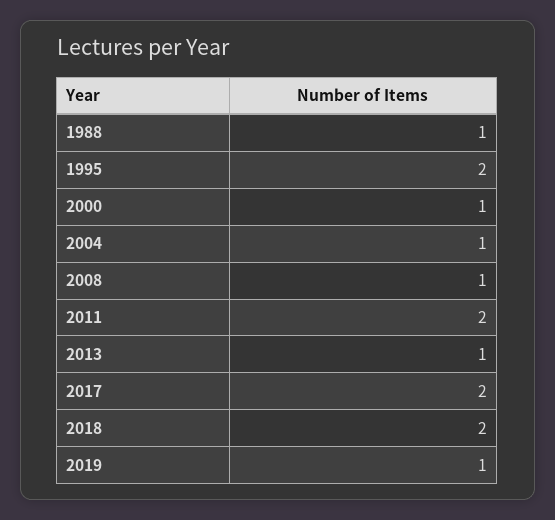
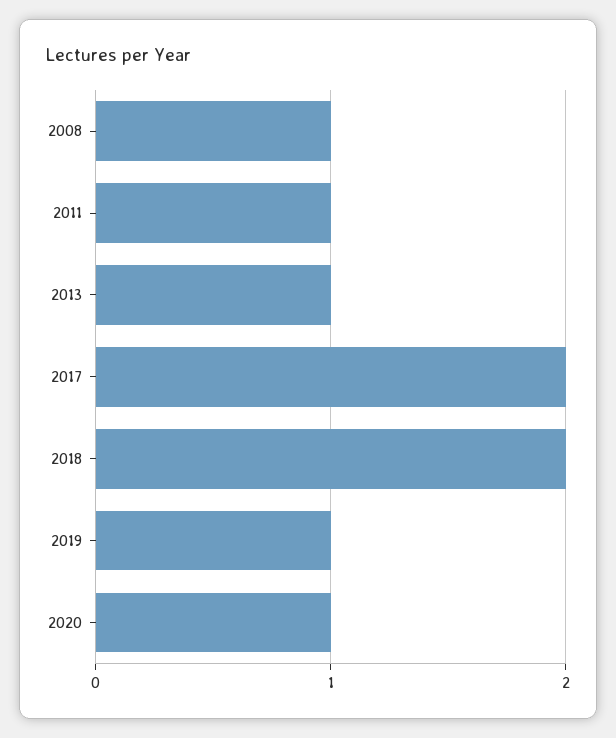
1988: 1 -> none
1995: 2 -> none
2000: 1 -> none
2004: 1 -> none
2011: 2 -> 1
2020: none -> 1

